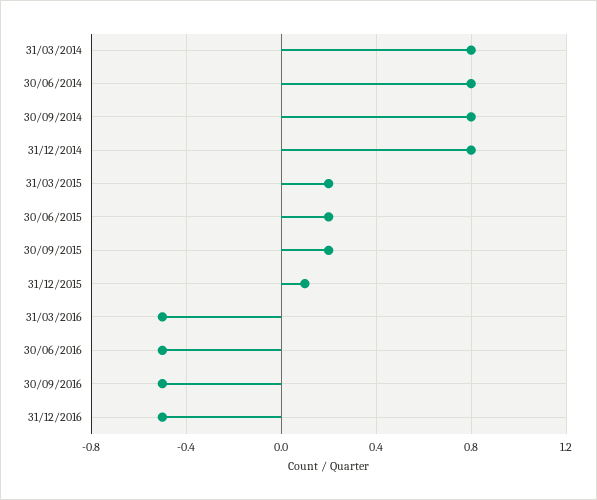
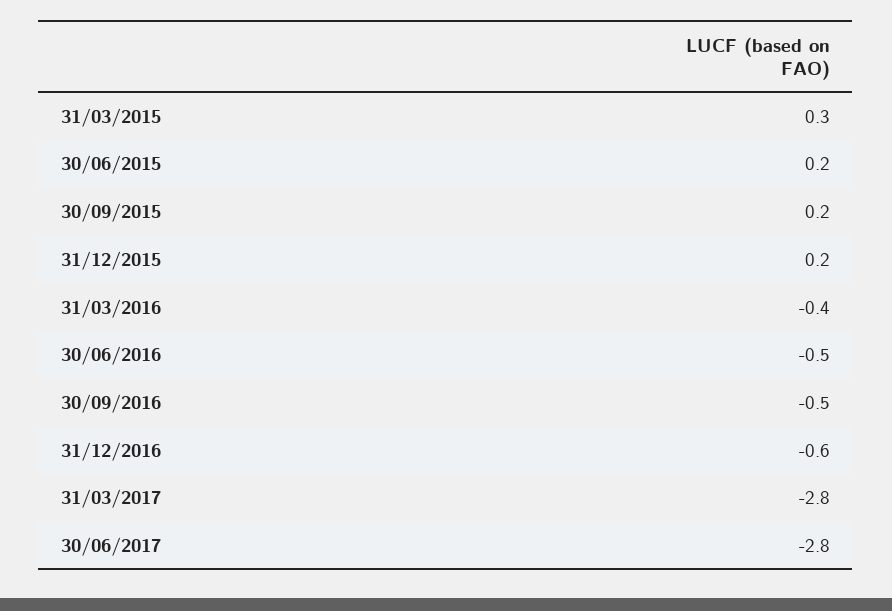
31/03/2014: 0.8 -> none
30/06/2014: 0.8 -> none
30/09/2014: 0.8 -> none
31/12/2014: 0.8 -> none
31/03/2015: 0.2 -> 0.3
31/12/2015: 0.1 -> 0.2
31/03/2016: -0.5 -> -0.4
31/12/2016: -0.5 -> -0.6
31/03/2017: none -> -2.8
30/06/2017: none -> -2.8

